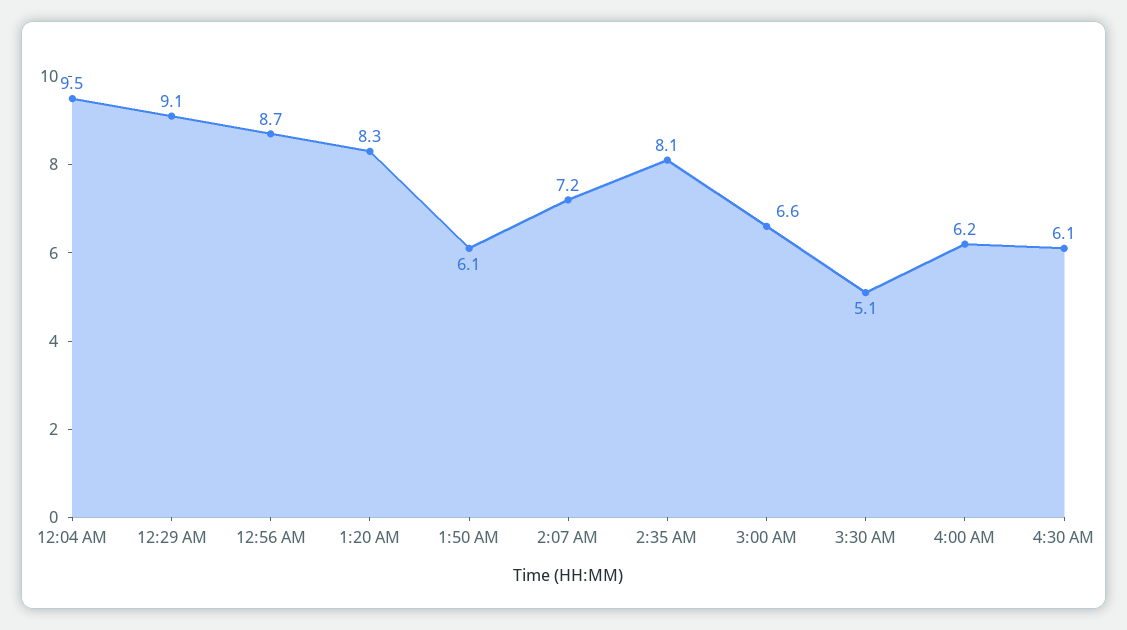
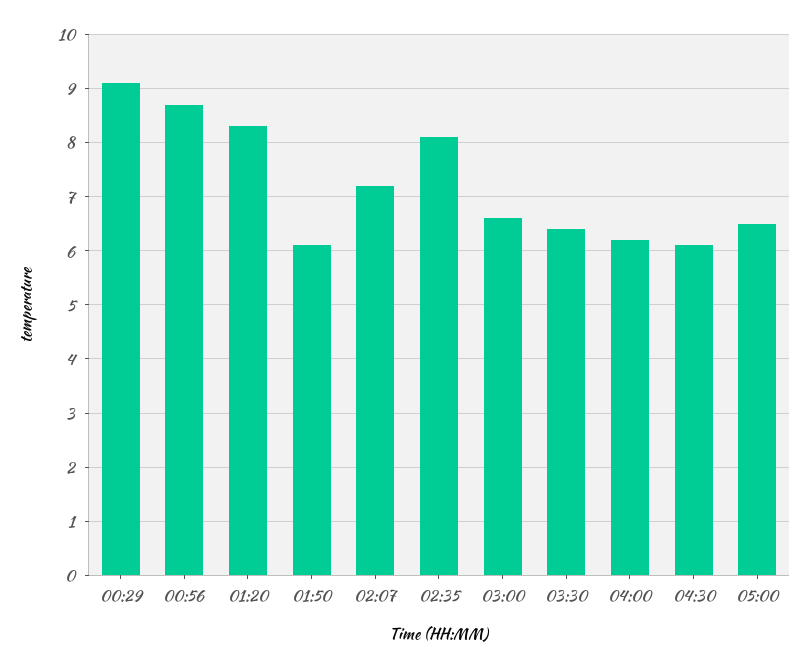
12:04 AM: 9.5 -> none
3:30 AM: 5.1 -> 6.5
05:00: none -> 6.5

